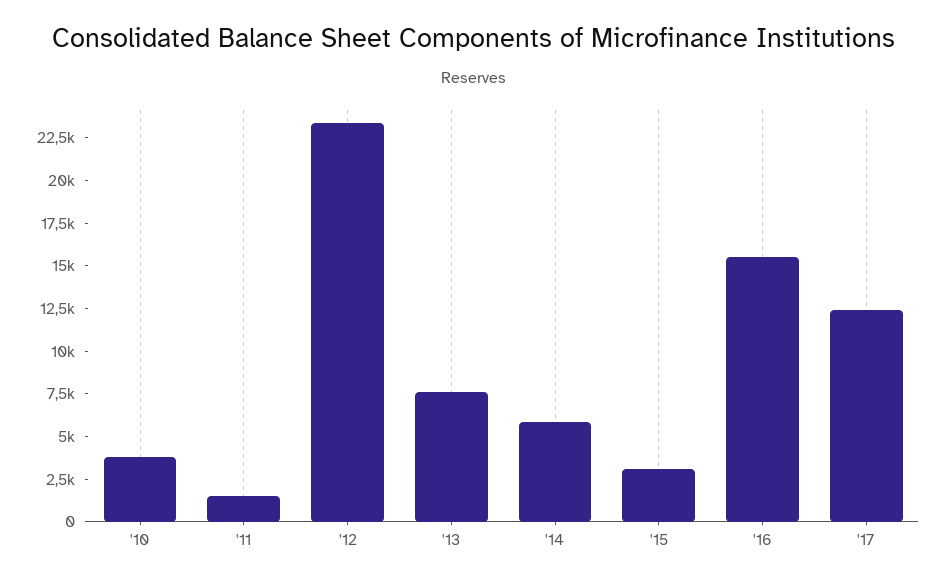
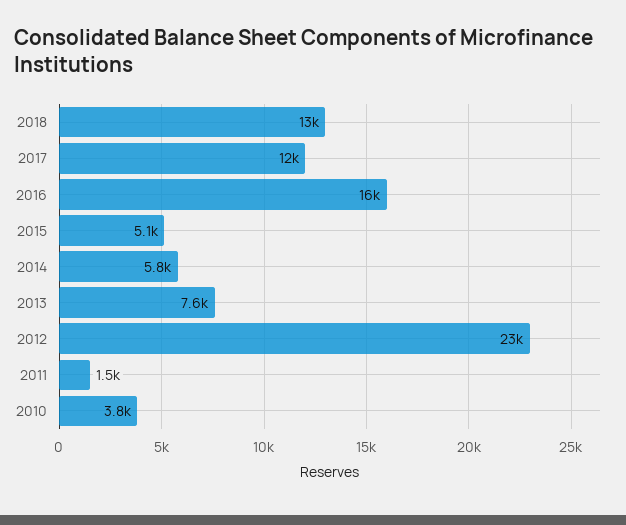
'15: 3000 -> 5100
2018: none -> 13000

